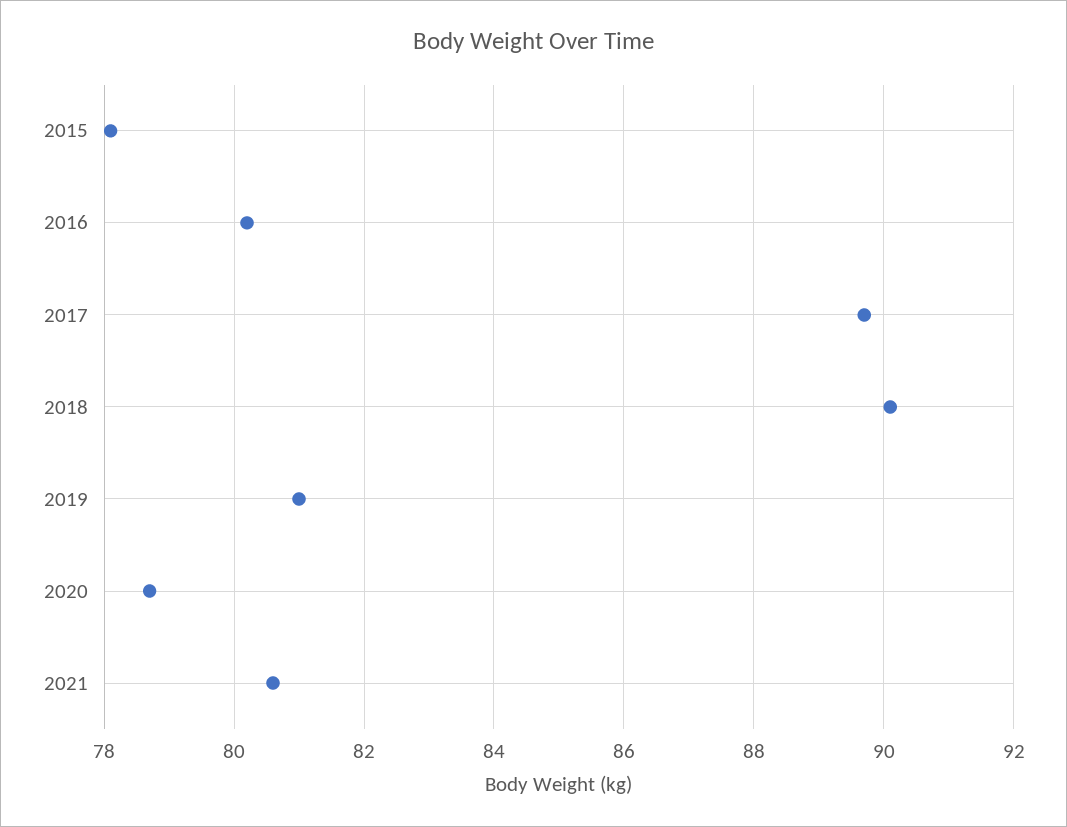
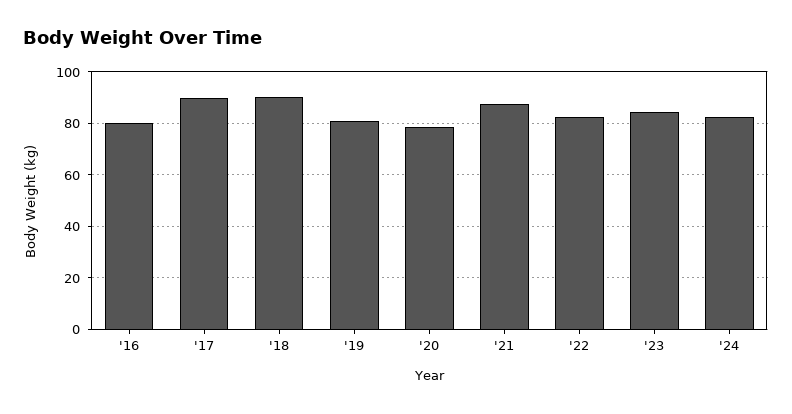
2015: 78 -> none
2021: 80.5 -> 87.5
'22: none -> 82.5
'23: none -> 85
'24: none -> 82.5

